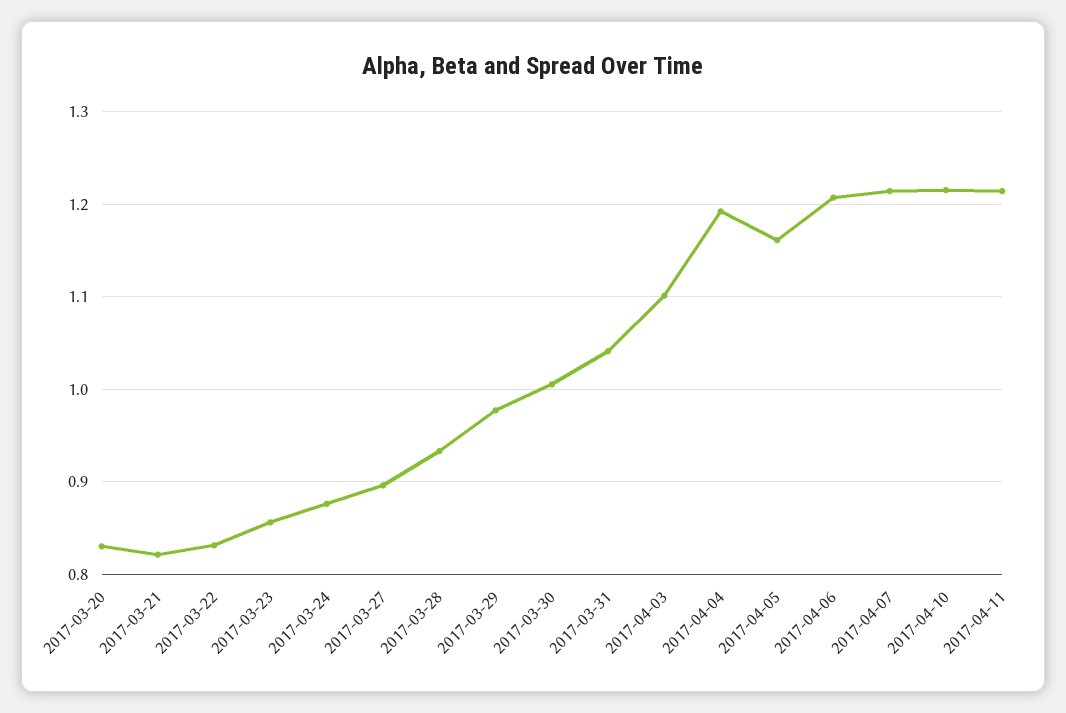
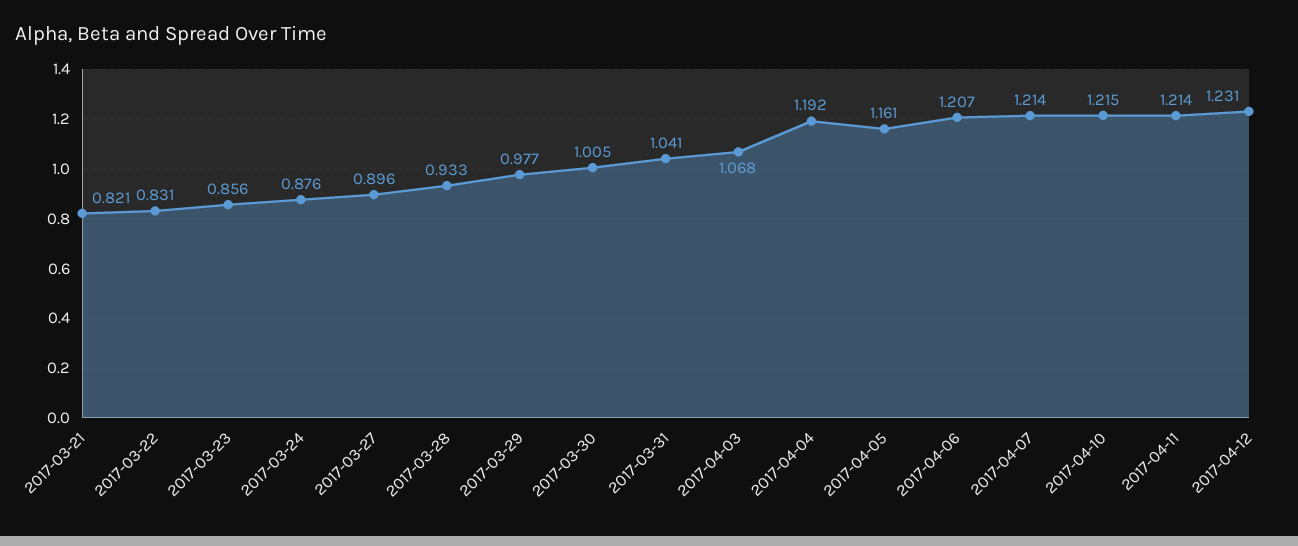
2017-03-20: 0.83 -> none
2017-04-03: 1.1 -> 1.068
2017-04-12: none -> 1.231

